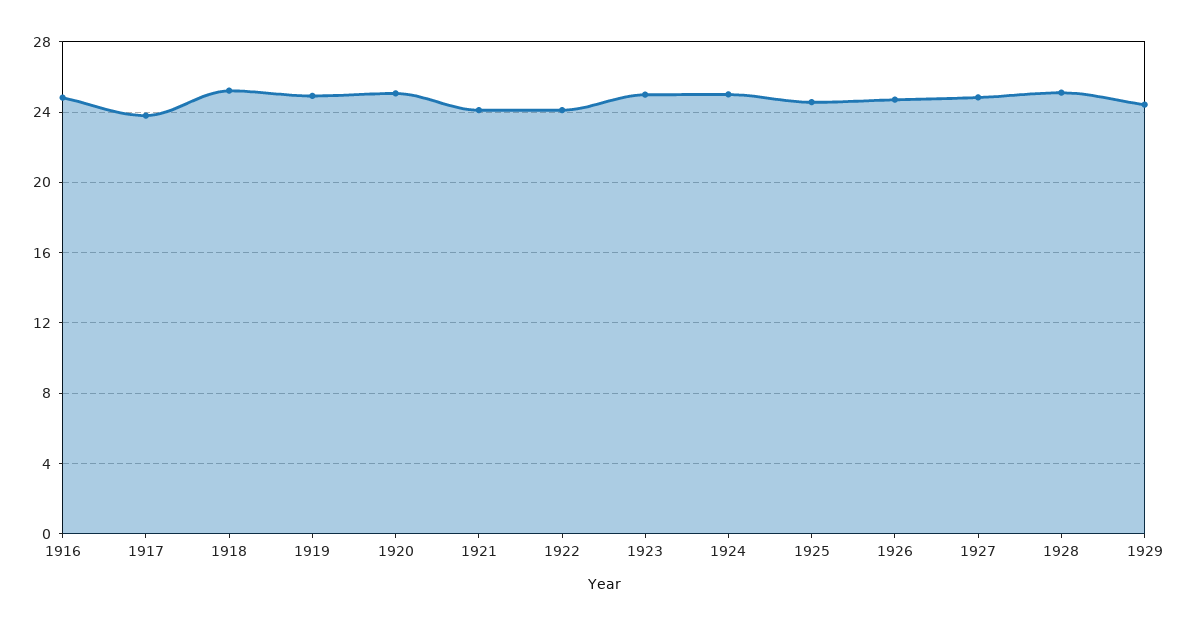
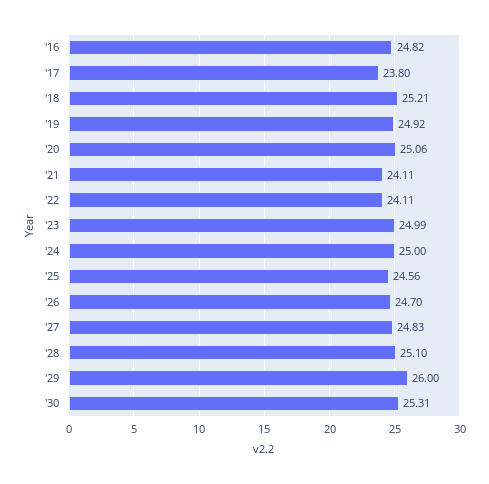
1929: 24.5 -> 26
'30: none -> 25.31

